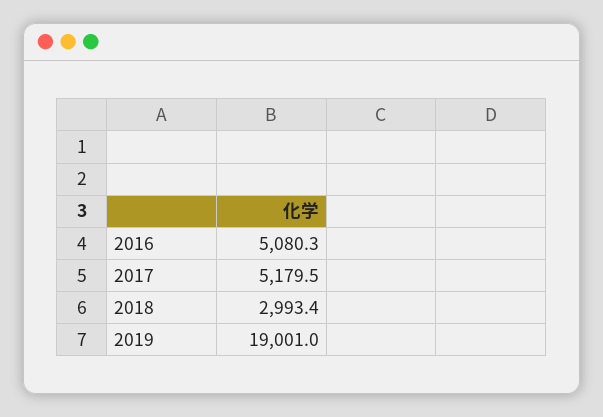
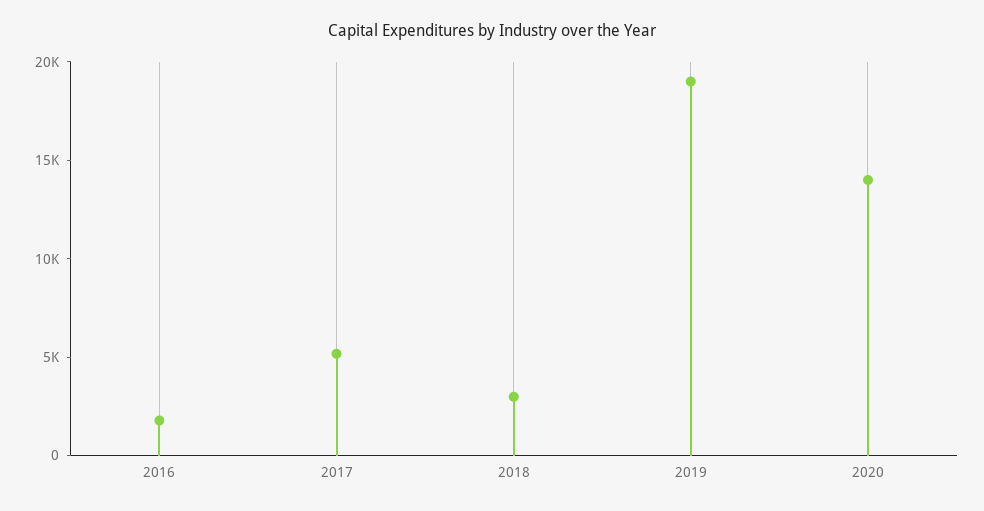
2016: 5080.3 -> 2000
2020: none -> 14000

